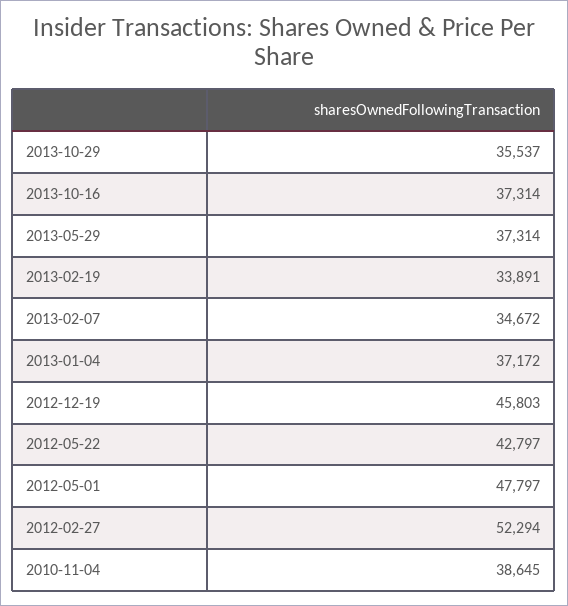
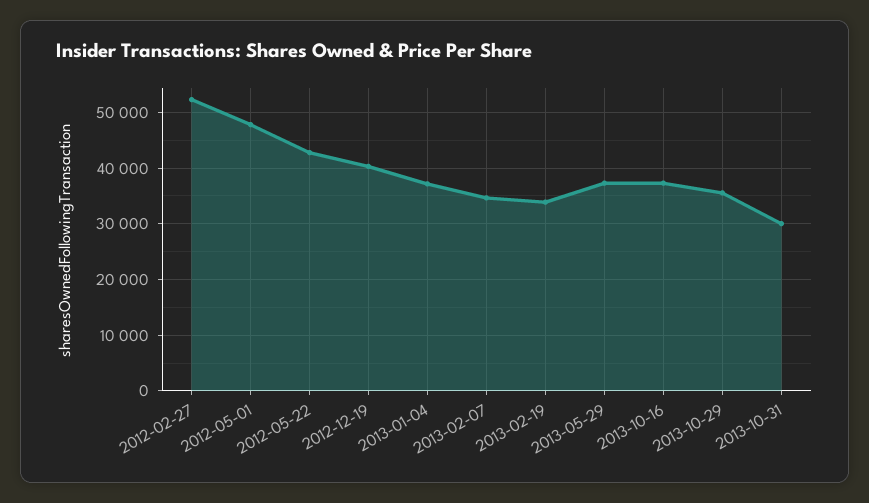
2012-12-19: 45803 -> 40000
2010-11-04: 38645 -> none
2013-10-31: none -> 30000

